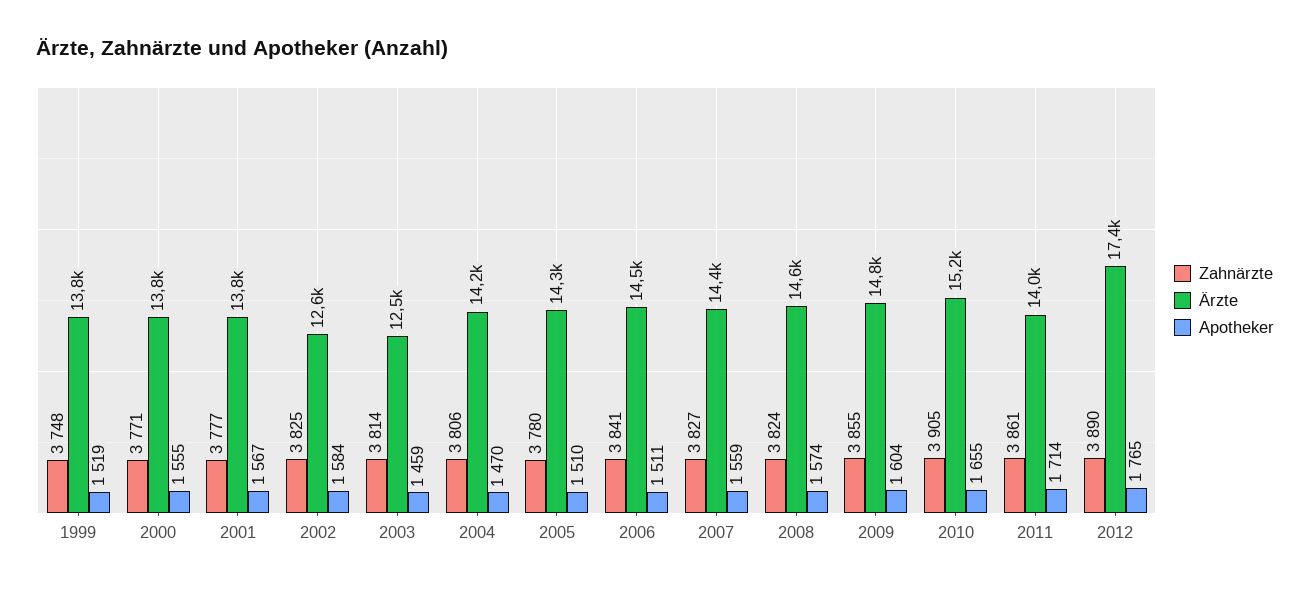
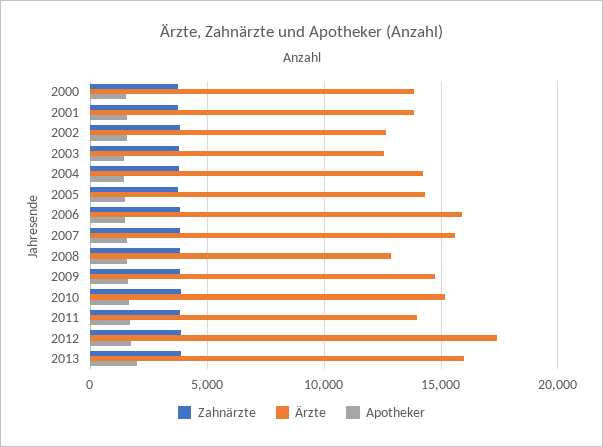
Zahnärzte, 1999: 3748 -> none
Ärzte, 1999: 13800 -> none
Apotheker, 1999: 1519 -> none
Ärzte, 2006: 14500 -> 16000
Ärzte, 2007: 14400 -> 15500
Ärzte, 2008: 14600 -> 13000
Zahnärzte, 2013: none -> 4000
Ärzte, 2013: none -> 16000
Apotheker, 2013: none -> 2000

